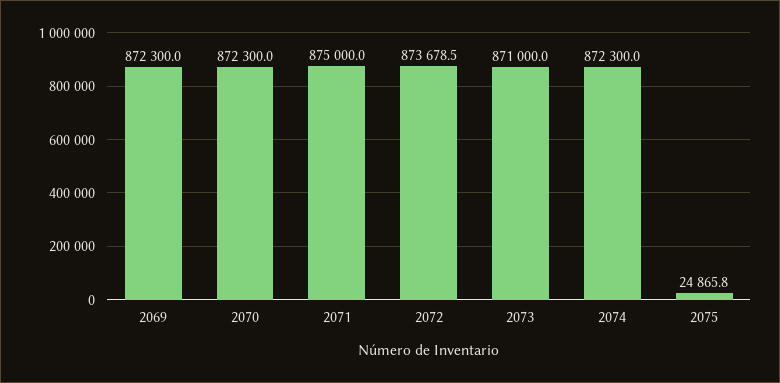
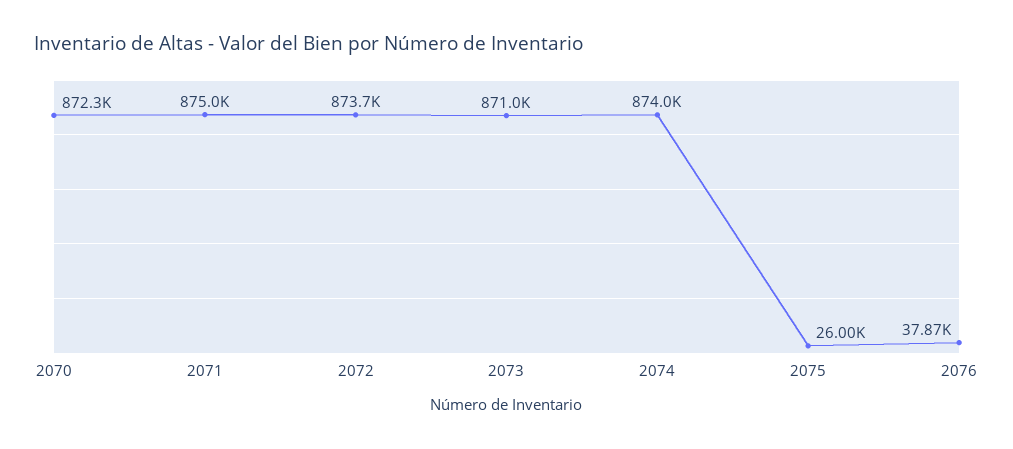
2069: 872300 -> none
2074: 872300 -> 874000
2075: 24865.8 -> 26000
2076: none -> 37870

